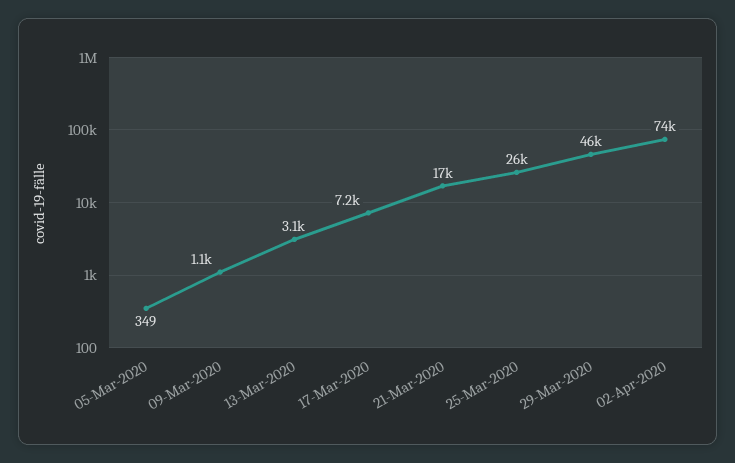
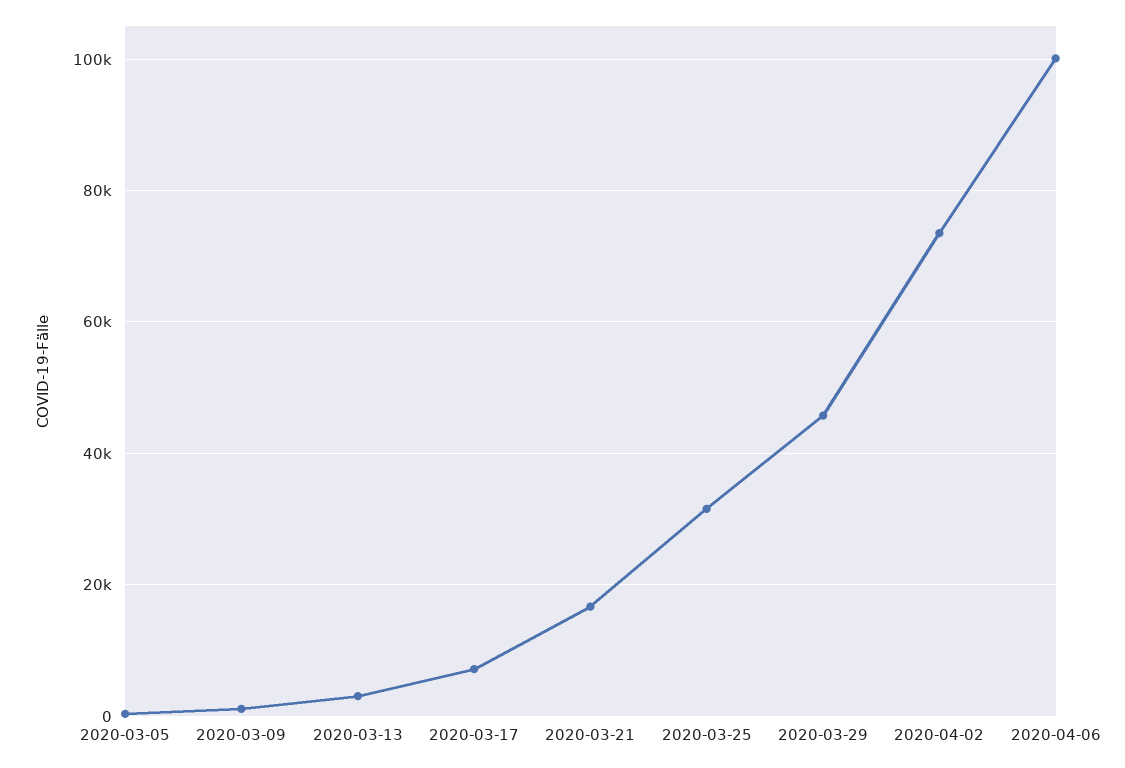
25-Mar-2020: 26000 -> 32000
2020-04-06: none -> 100000

